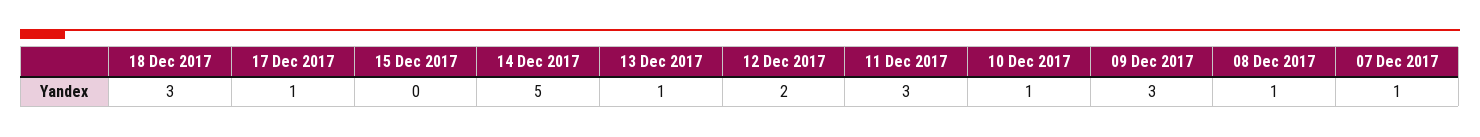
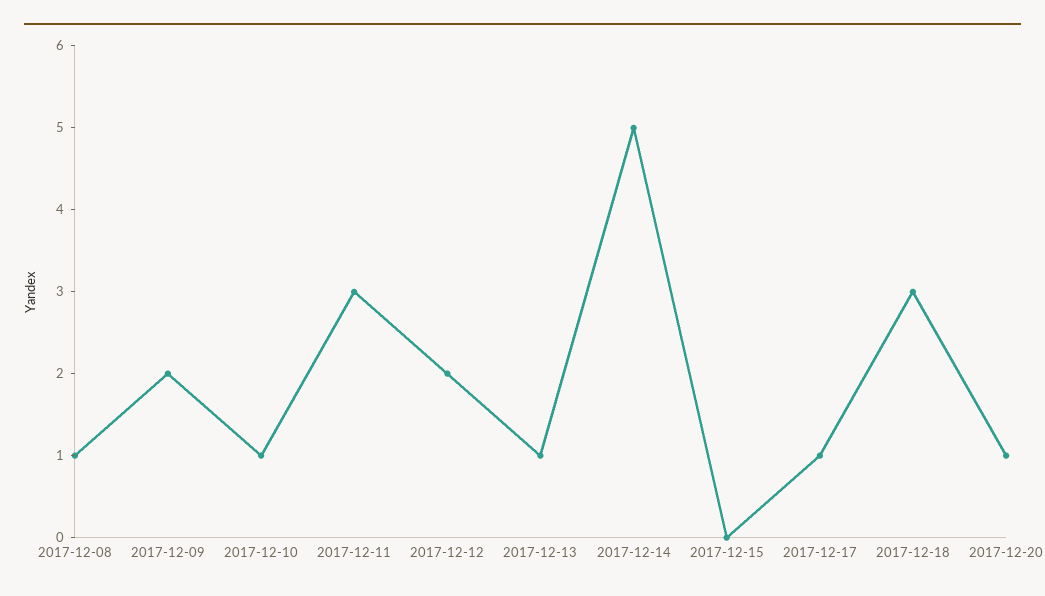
09 Dec 2017: 3 -> 2
07 Dec 2017: 1 -> none
2017-12-20: none -> 1

